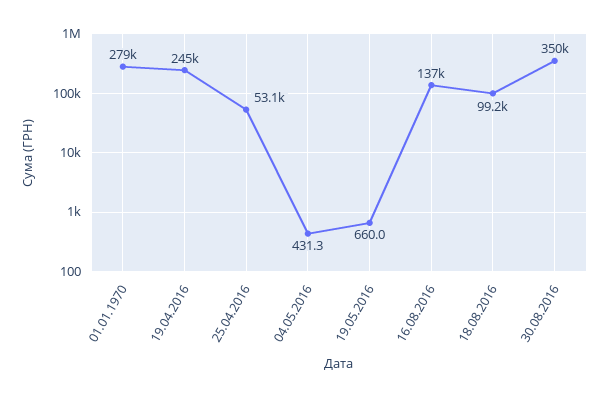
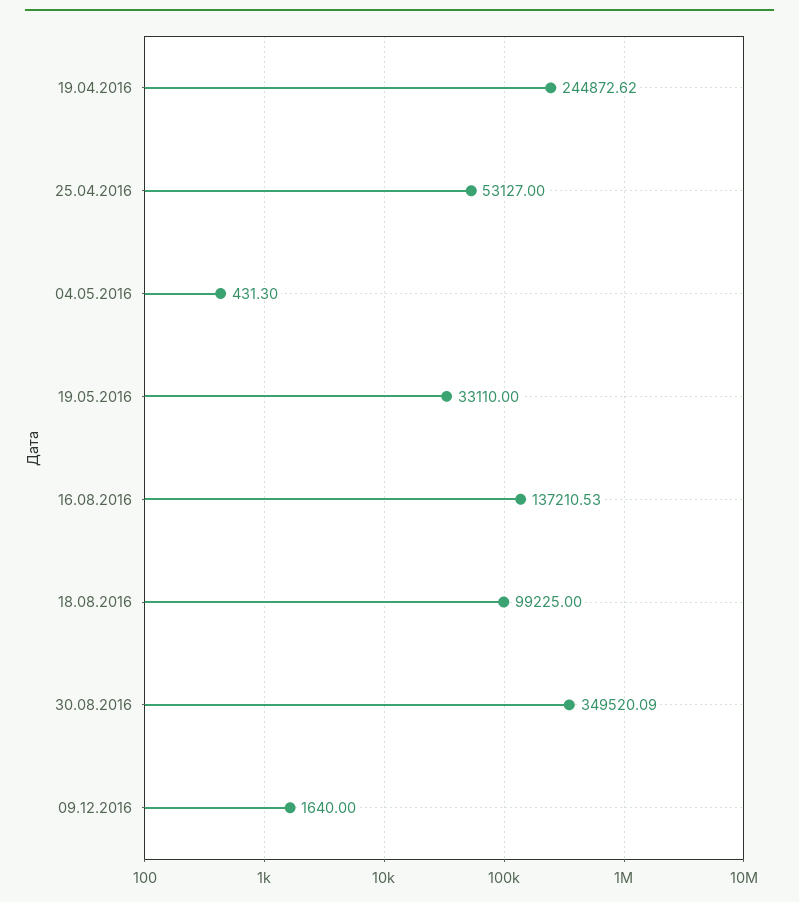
01.01.1970: 279000 -> none
19.05.2016: 660 -> 33110
09.12.2016: none -> 1640

